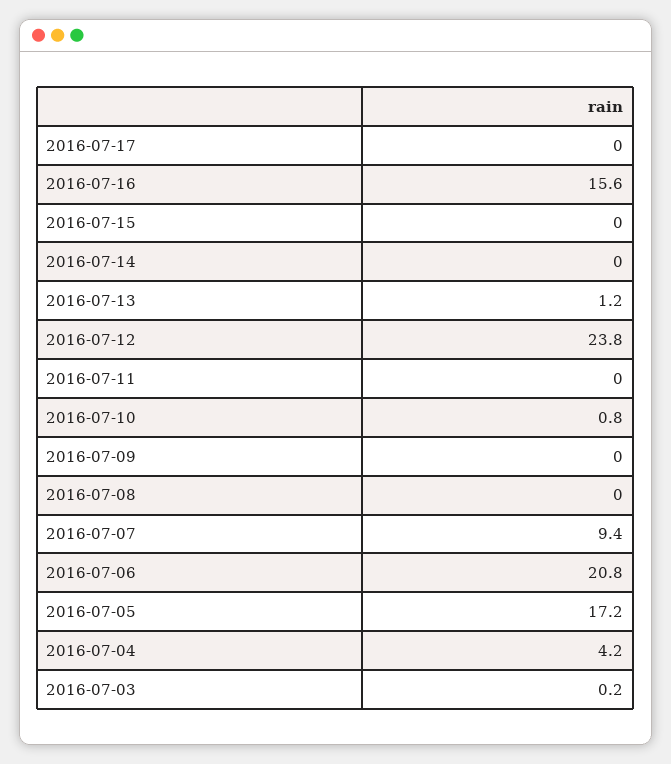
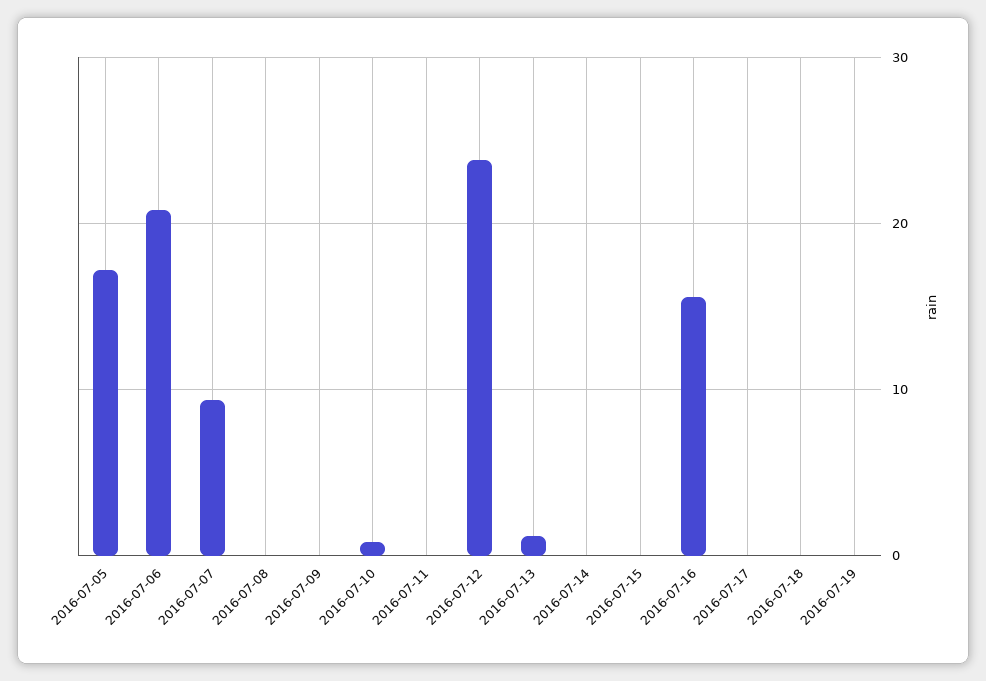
2016-07-04: 4.2 -> none
2016-07-03: 0.2 -> none
2016-07-18: none -> 0
2016-07-19: none -> 0

